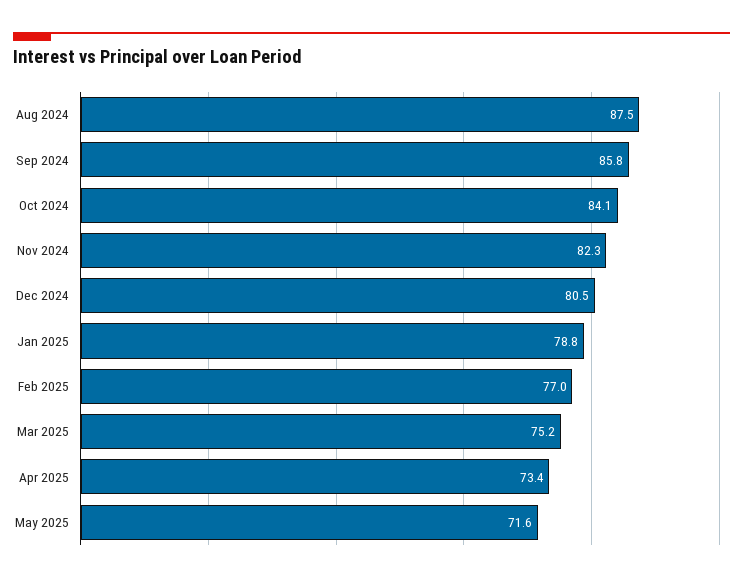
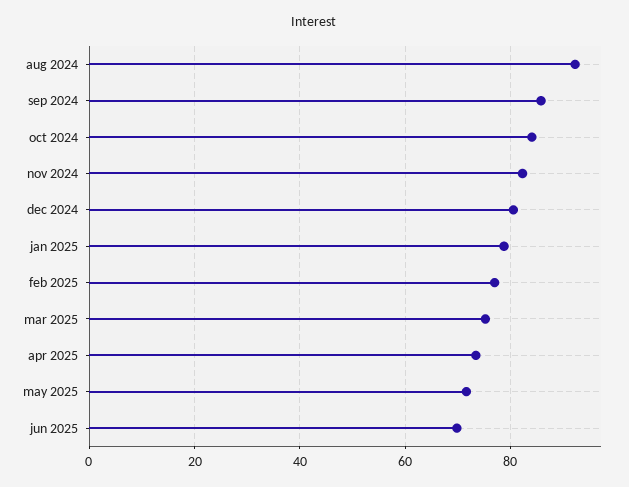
Aug 2024: 87.5 -> 92
jun 2025: none -> 70

